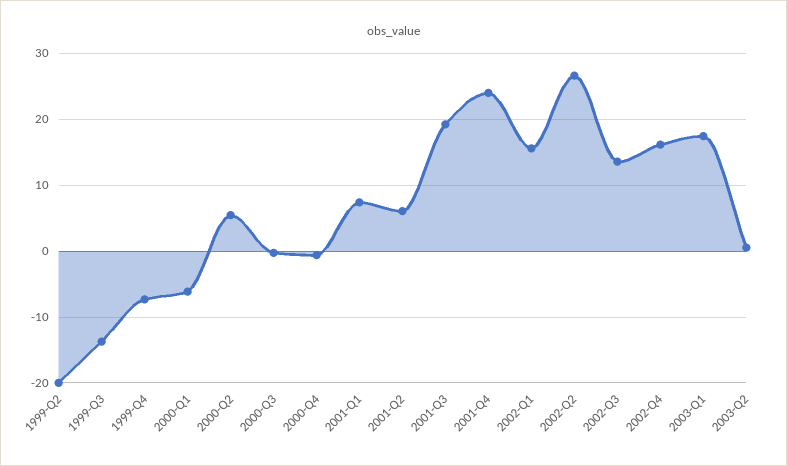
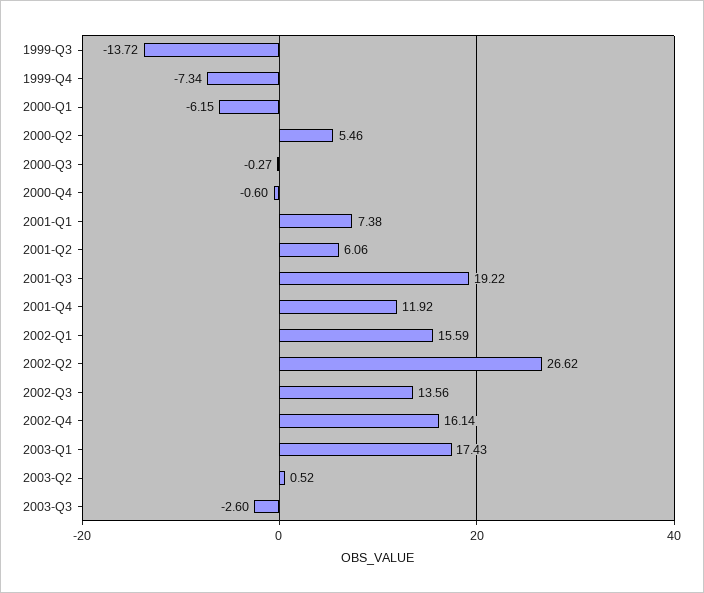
1999-Q2: -20 -> none
2001-Q4: 24 -> 11.92
2003-Q3: none -> -2.6

